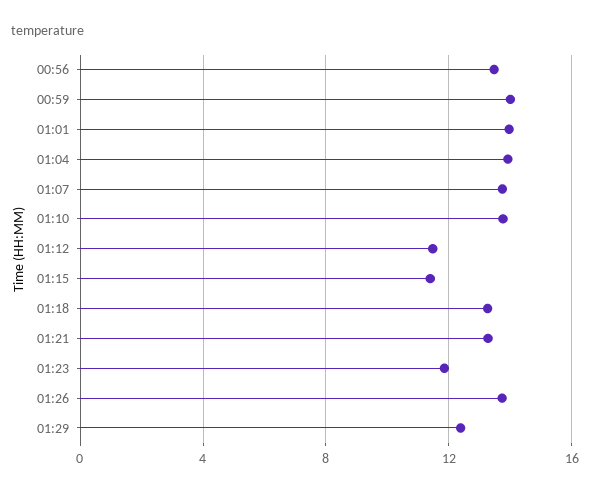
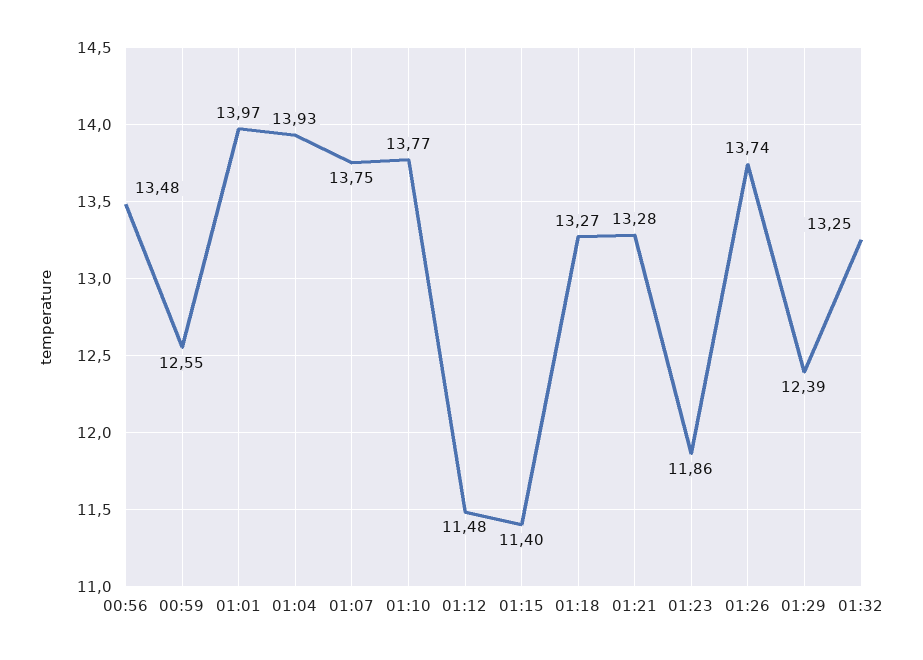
00:59: 14 -> 12.55
01:32: none -> 13.25

